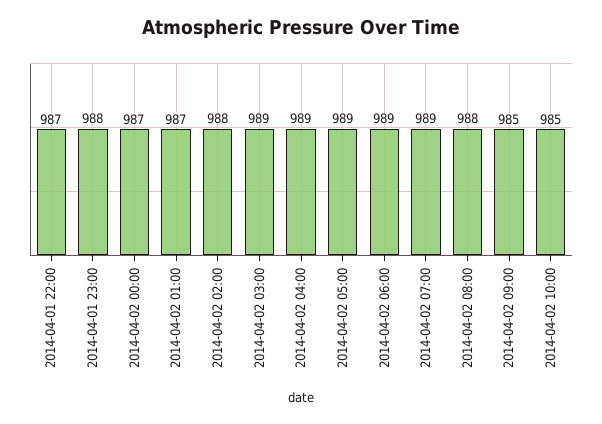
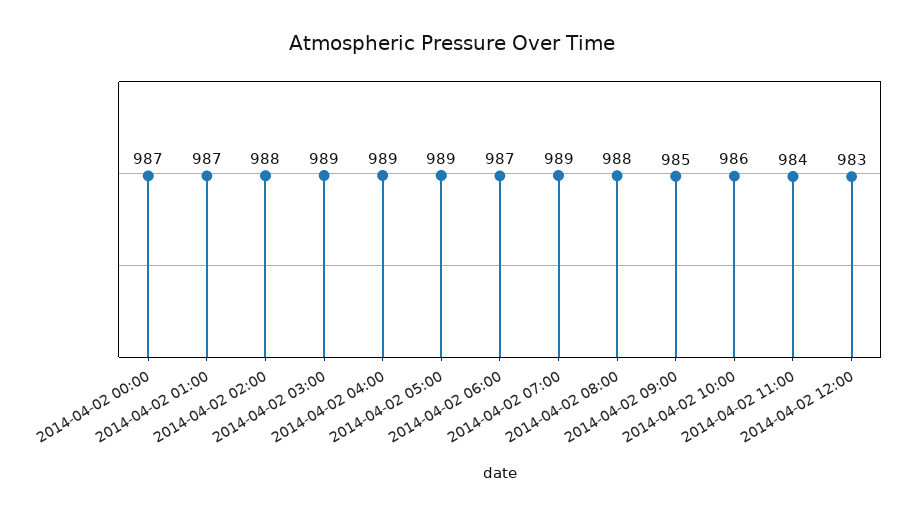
2014-04-01 22:00: 987 -> none
2014-04-01 23:00: 988 -> none
2014-04-02 06:00: 989 -> 987
2014-04-02 10:00: 985 -> 986
2014-04-02 11:00: none -> 984
2014-04-02 12:00: none -> 983

